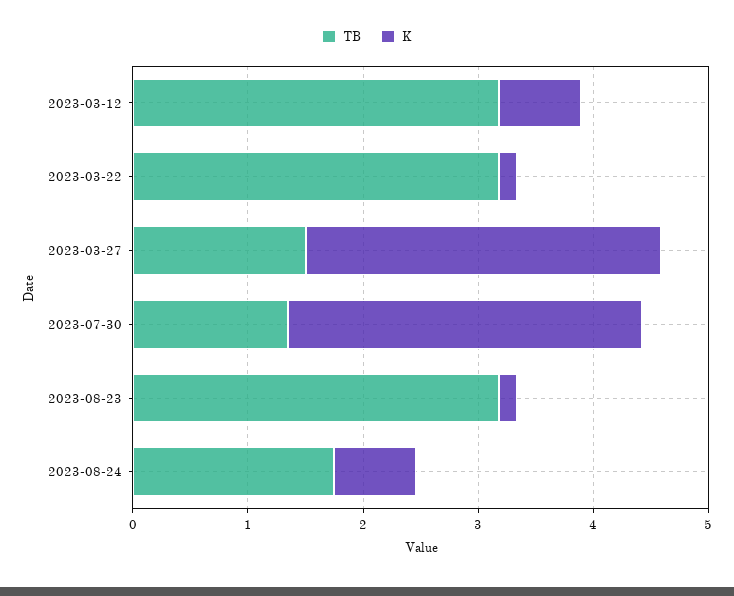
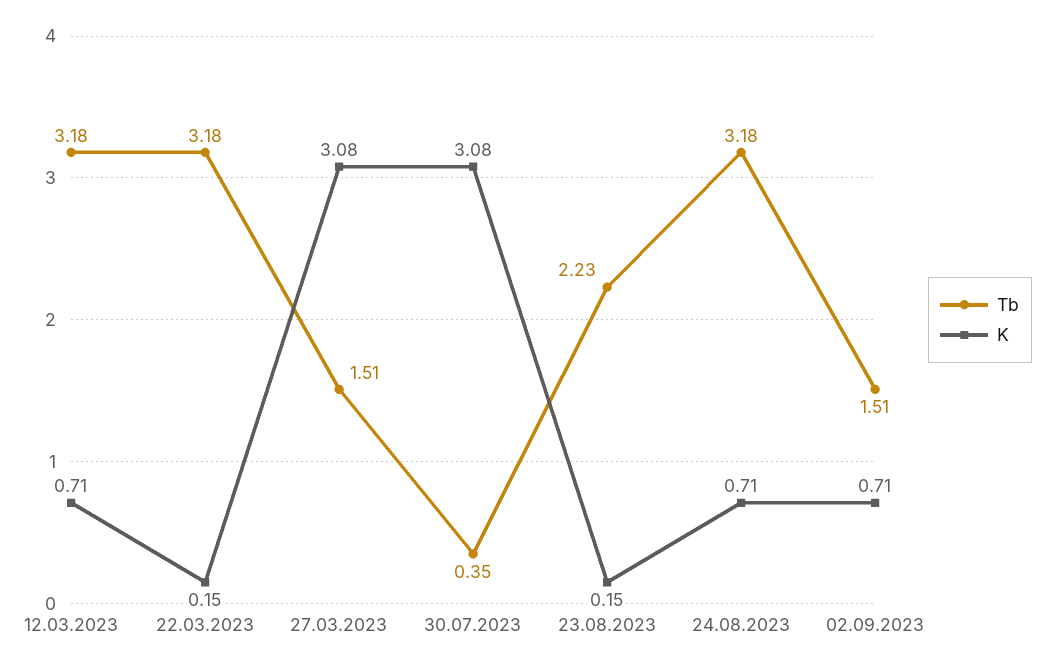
TB, 2023-07-30: 1.4 -> 0.35
TB, 2023-08-23: 3.2 -> 2.23
TB, 2023-08-24: 1.8 -> 3.18
TB, 02.09.2023: none -> 1.51
K, 02.09.2023: none -> 0.71

